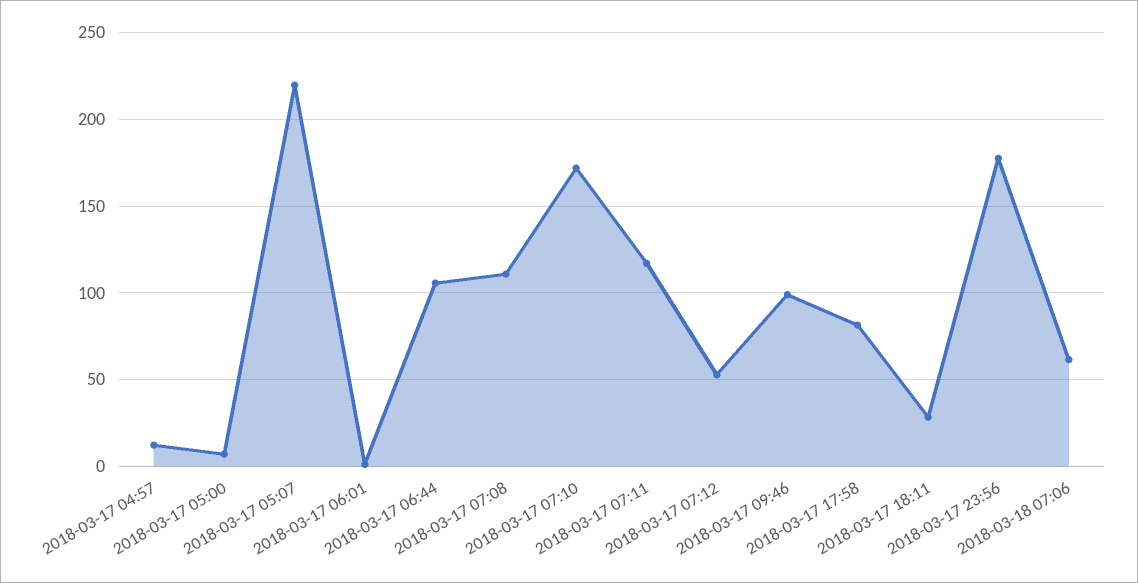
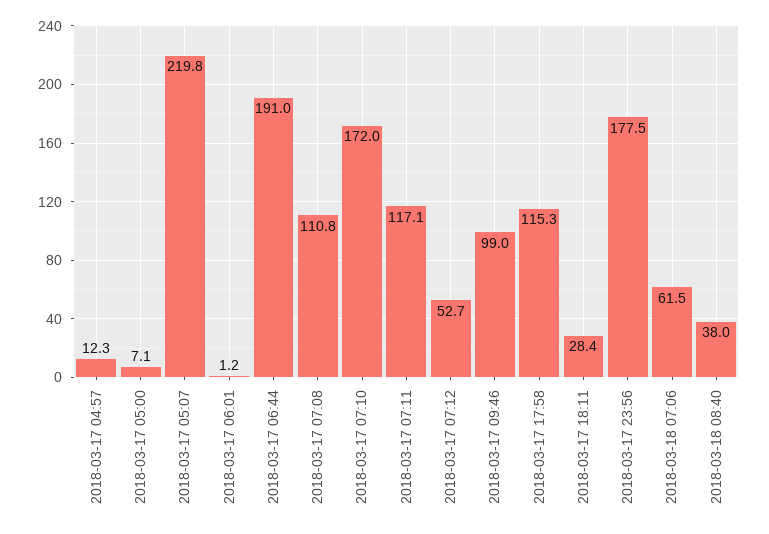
2018-03-17 06:44: 105 -> 191
2018-03-17 17:58: 80 -> 115.3
2018-03-18 08:40: none -> 38

